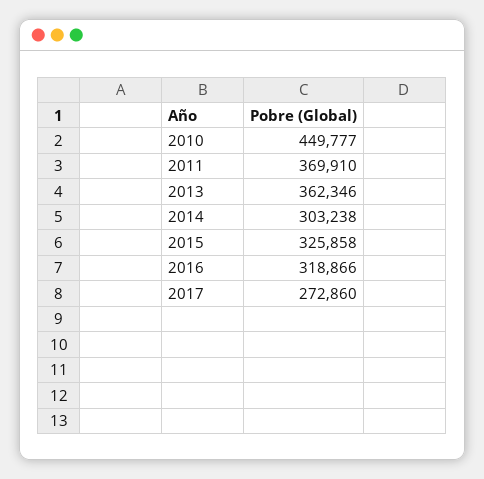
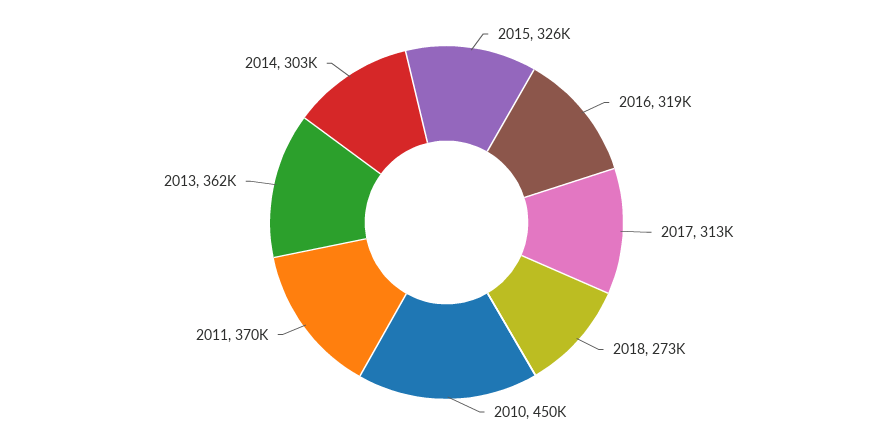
2017: 272860 -> 313000
2018: none -> 273000

